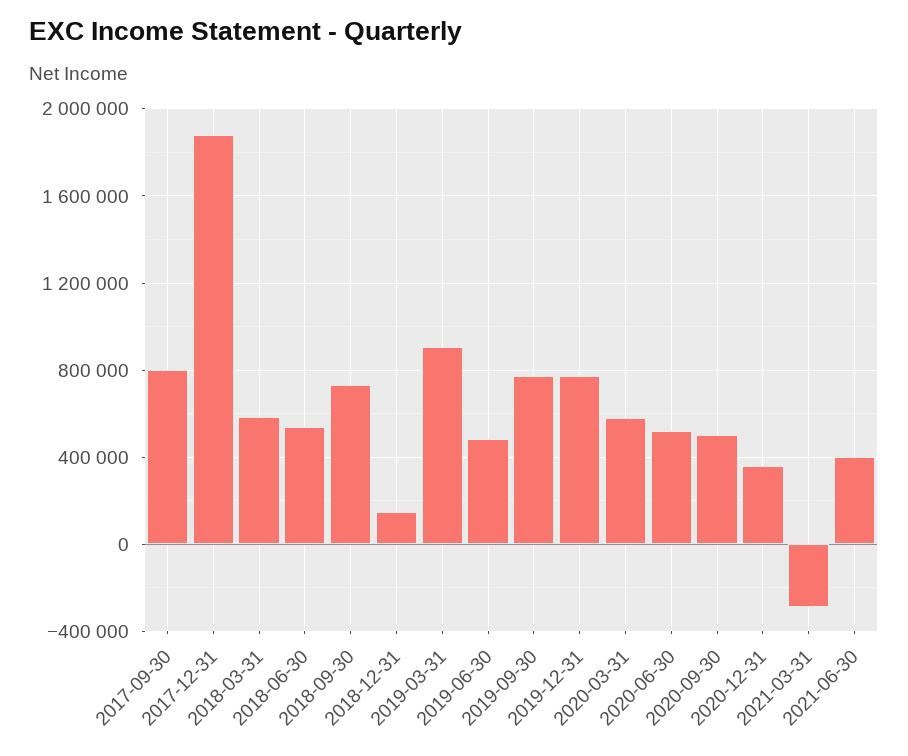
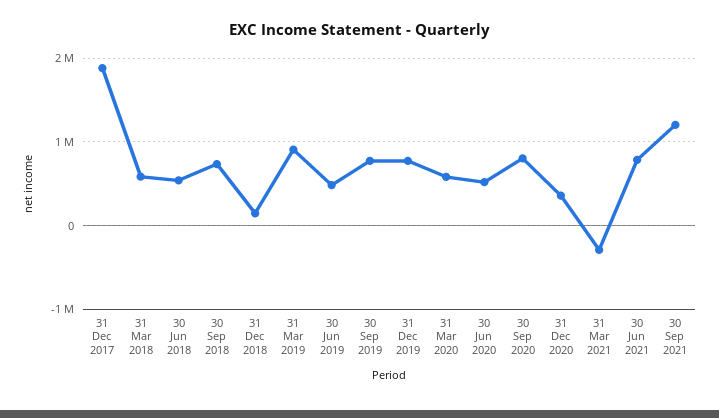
2017-09-30: 800000 -> none
2020-09-30: 500000 -> 800000
2021-06-30: 400000 -> 800000
30 Sep 2021: none -> 1200000

